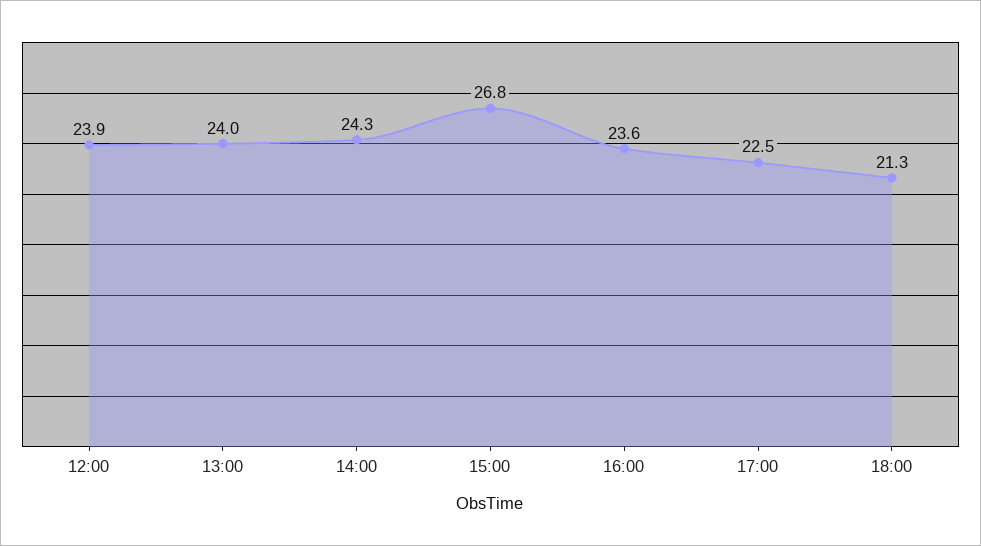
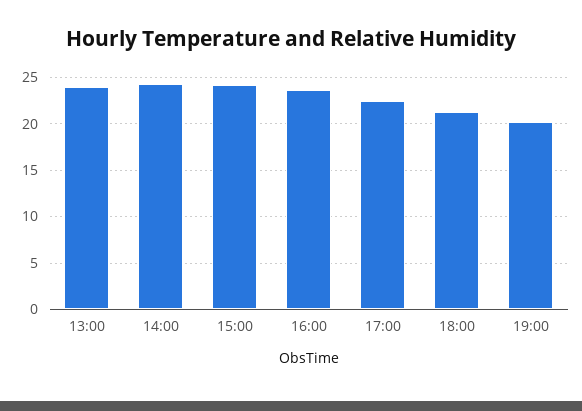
12:00: 23.9 -> none
15:00: 26.8 -> 24
19:00: none -> 20

